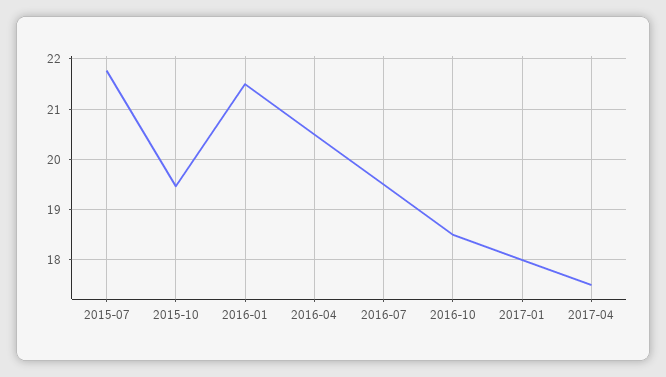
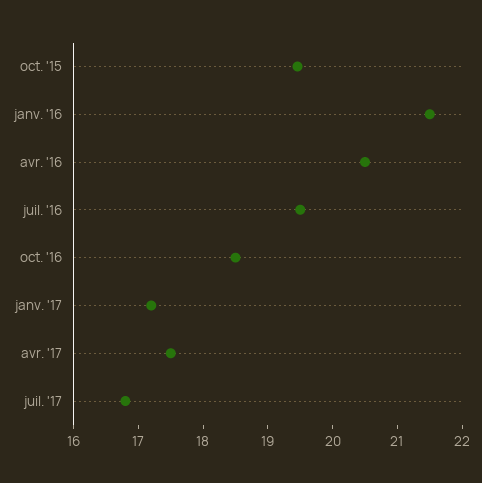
2015-07: 21.8 -> none
2017-01: 18 -> 17.2
juil. '17: none -> 16.8

